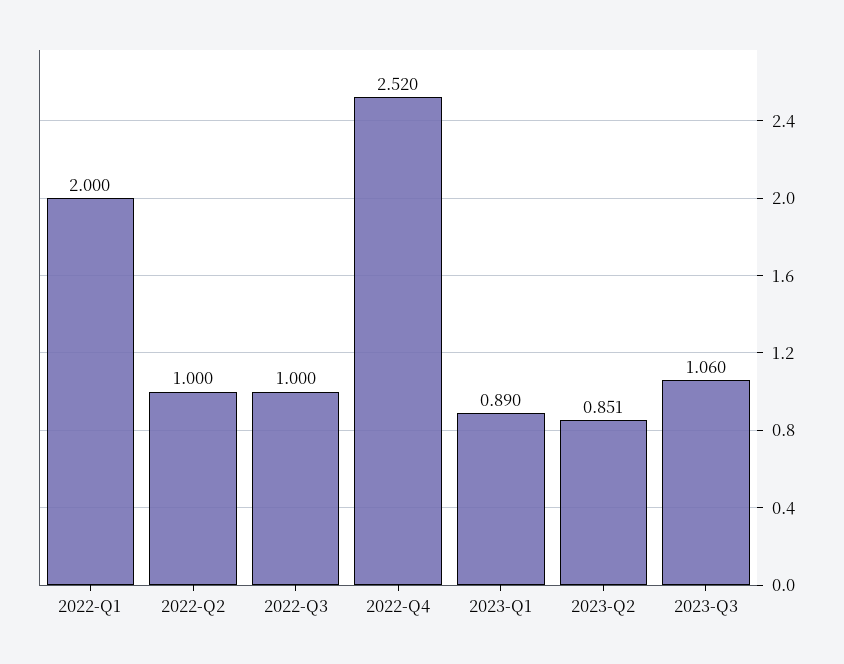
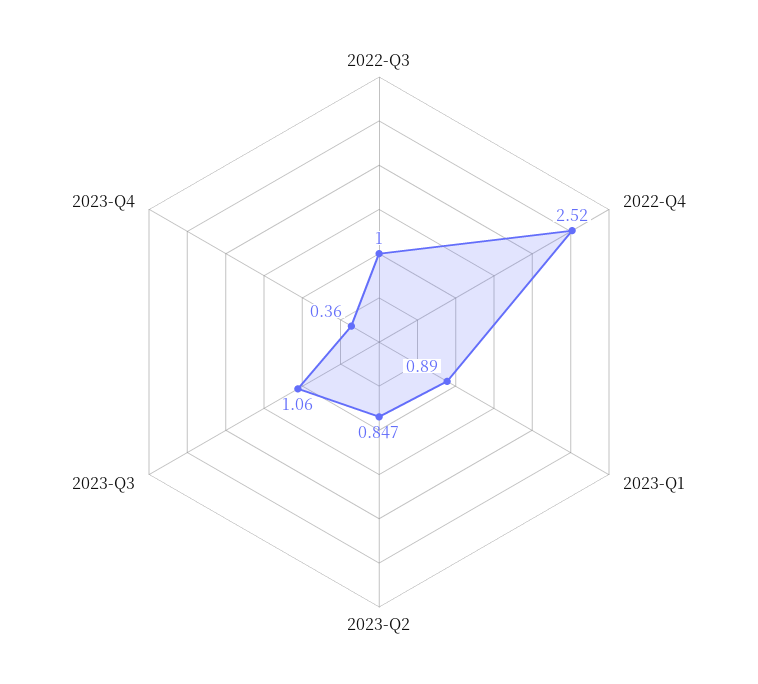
2022-Q1: 2 -> none
2022-Q2: 1 -> none
2023-Q2: 0.851 -> 0.847
2023-Q4: none -> 0.36

